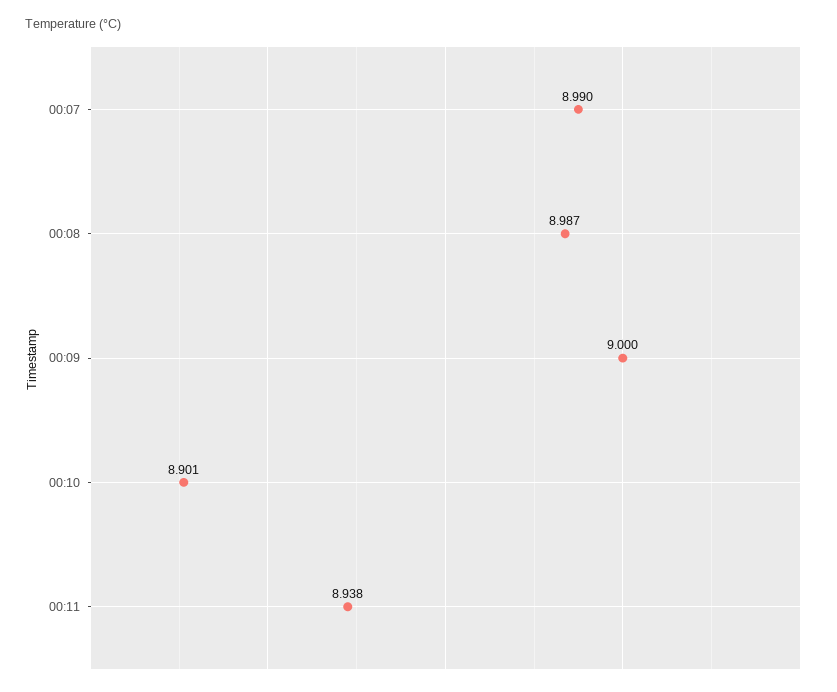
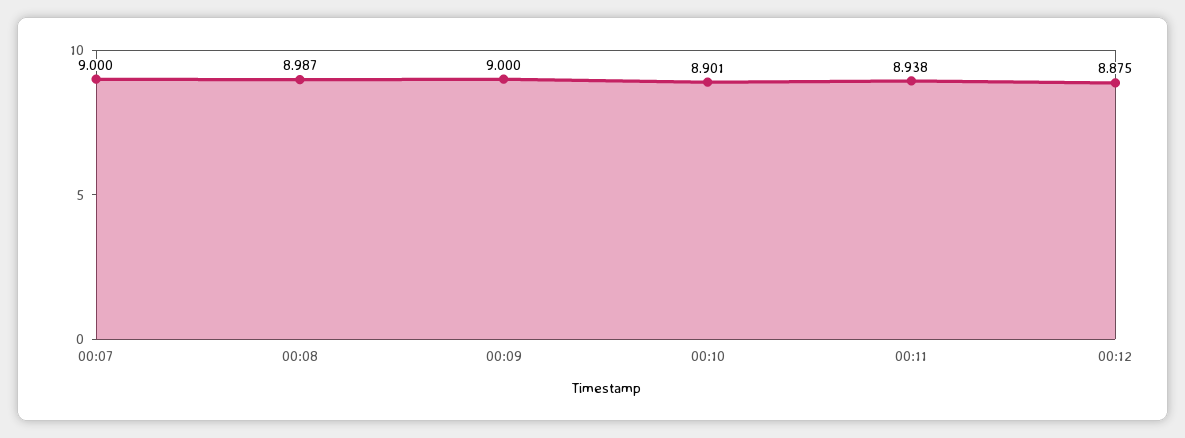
00:07: 8.99 -> 9
00:12: none -> 8.875

